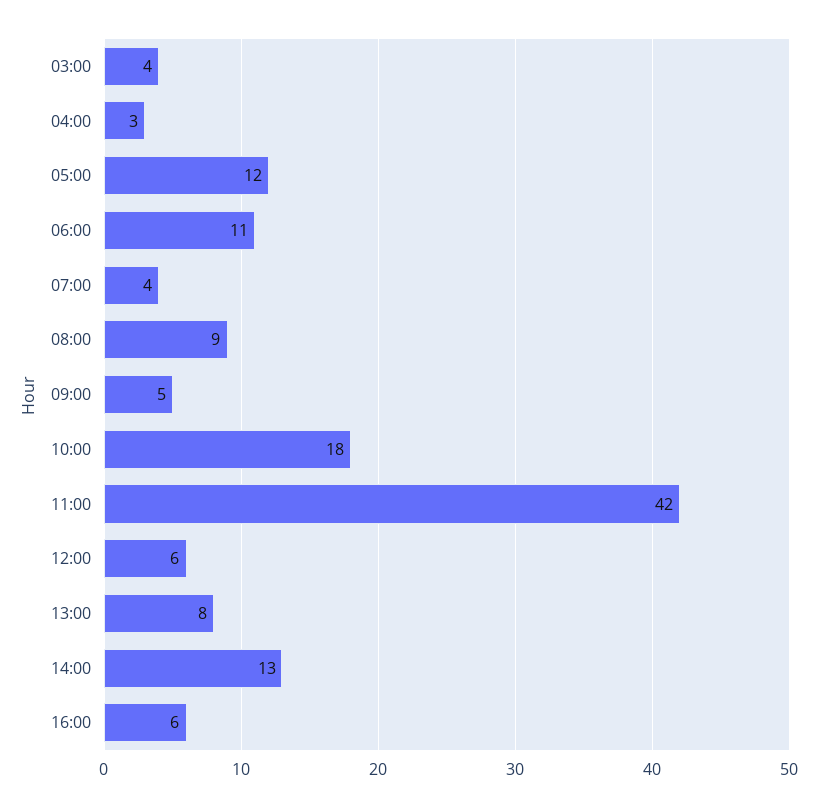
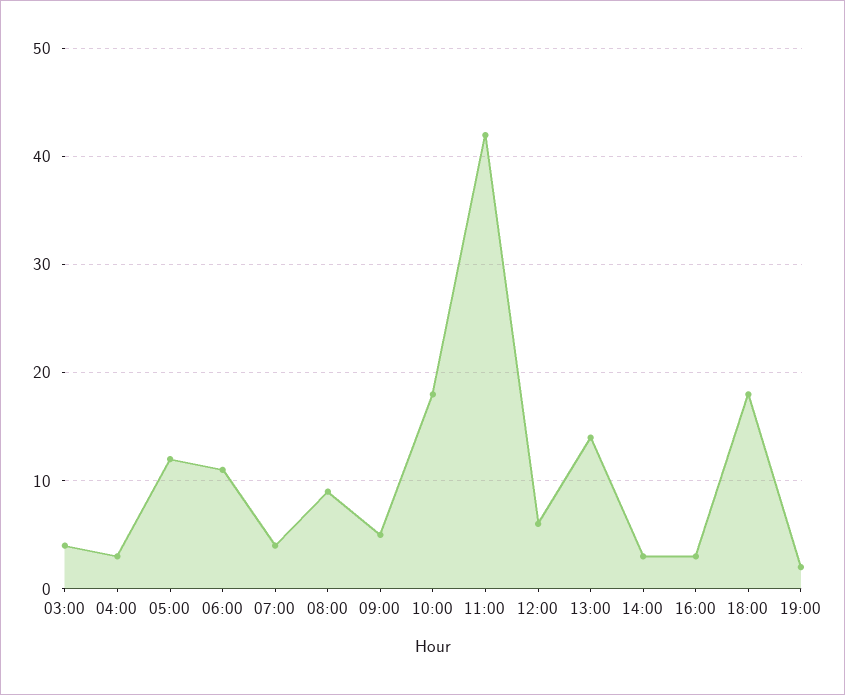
13:00: 8 -> 14
14:00: 13 -> 3
16:00: 6 -> 3
18:00: none -> 18
19:00: none -> 2

